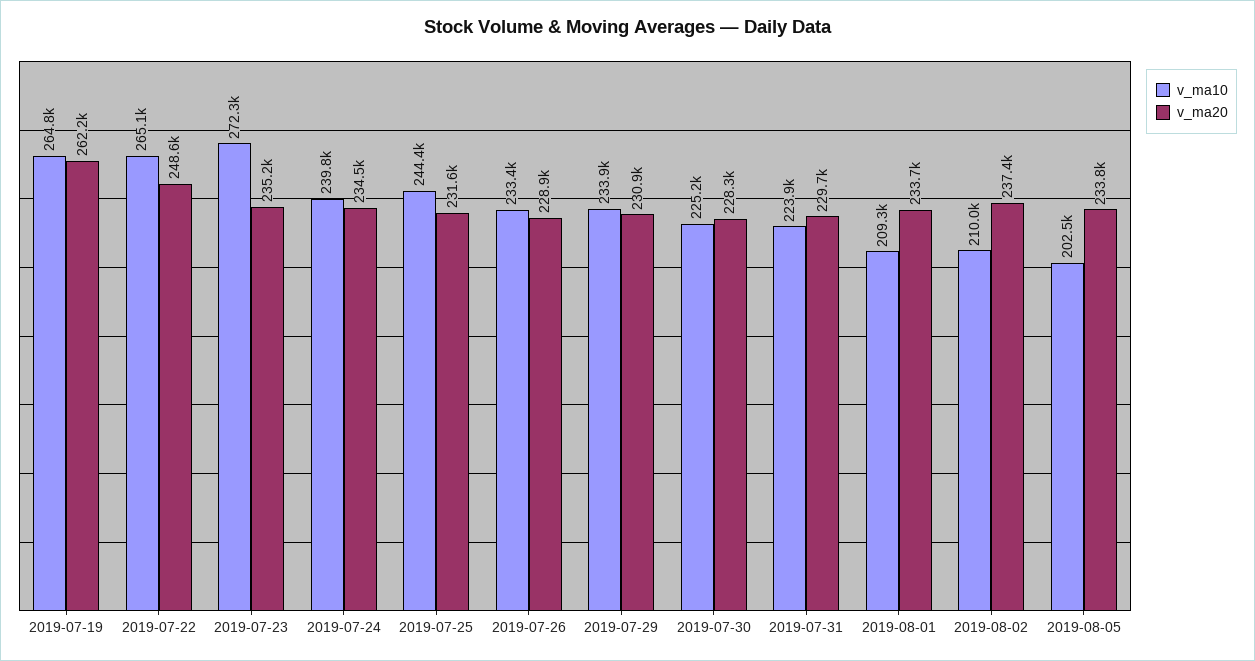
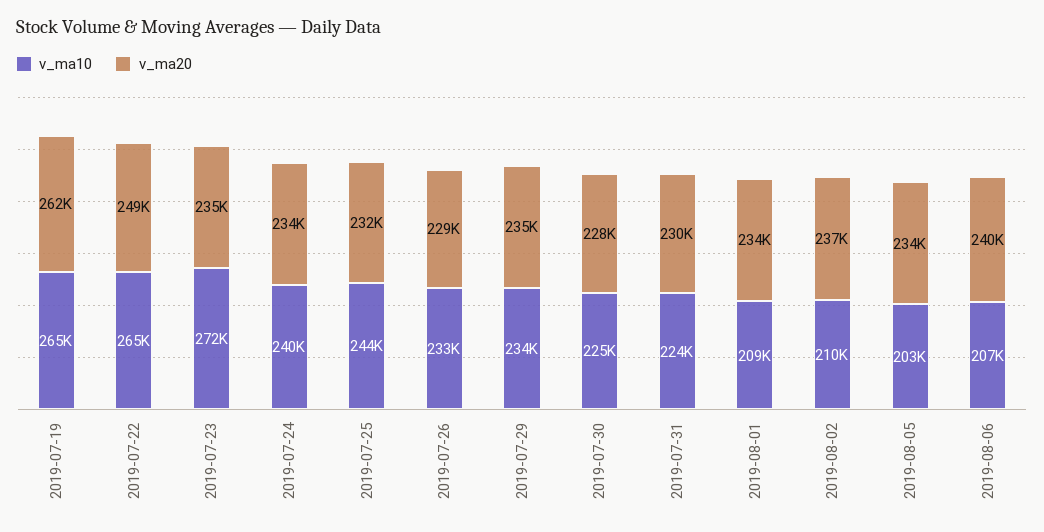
v_ma20, 2019-07-29: 230900 -> 235000
v_ma10, 2019-08-06: none -> 207000
v_ma20, 2019-08-06: none -> 240000

